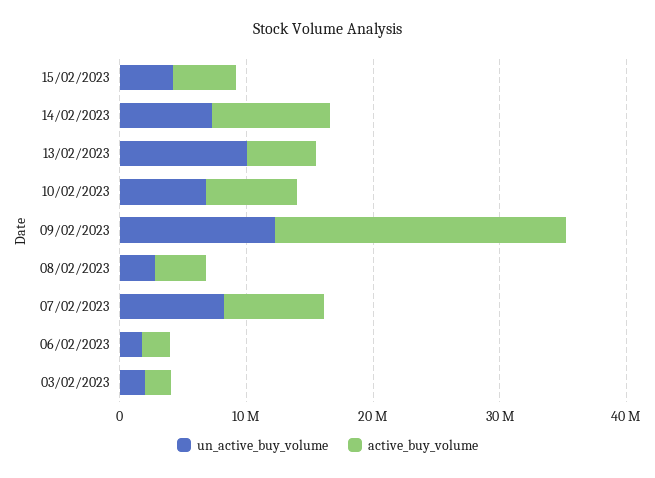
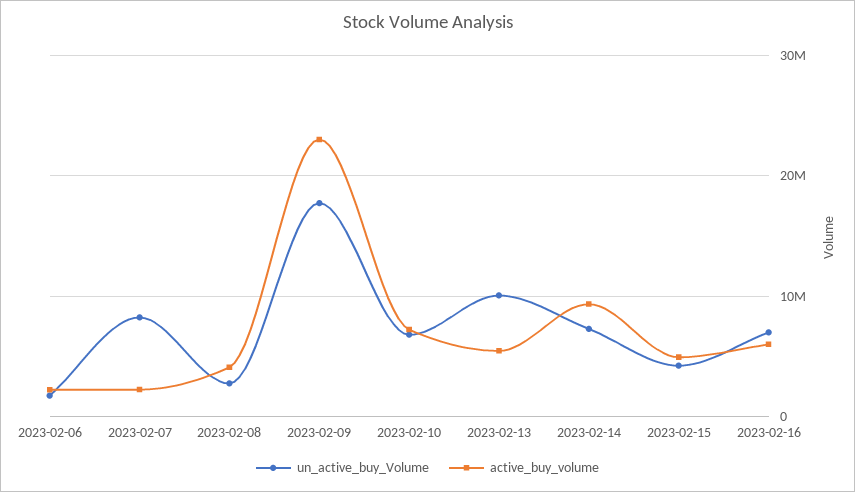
un_active_buy_volume, 09/02/2023: 12000000 -> 18000000
active_buy_volume, 07/02/2023: 8000000 -> 2000000
un_active_buy_volume, 03/02/2023: 2000000 -> none
active_buy_volume, 03/02/2023: 2000000 -> none
un_active_buy_volume, 2023-02-16: none -> 7000000
active_buy_volume, 2023-02-16: none -> 6000000

